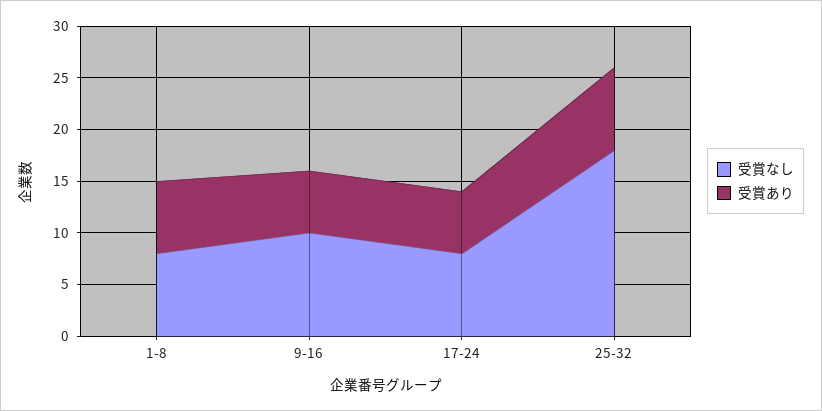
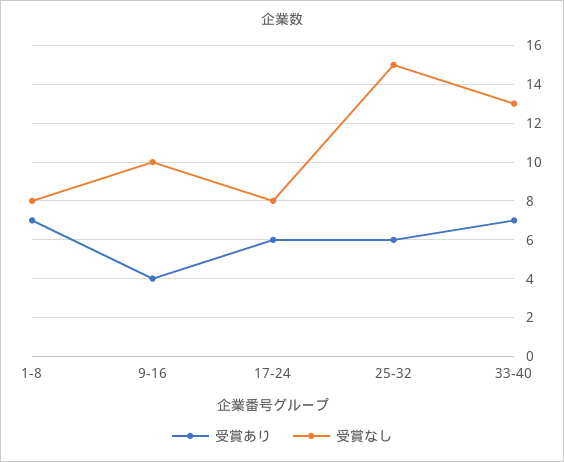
受賞あり, 9-16: 6 -> 4
受賞なし, 25-32: 18 -> 15
受賞あり, 25-32: 8 -> 6
受賞あり, 33-40: none -> 7
受賞なし, 33-40: none -> 13

